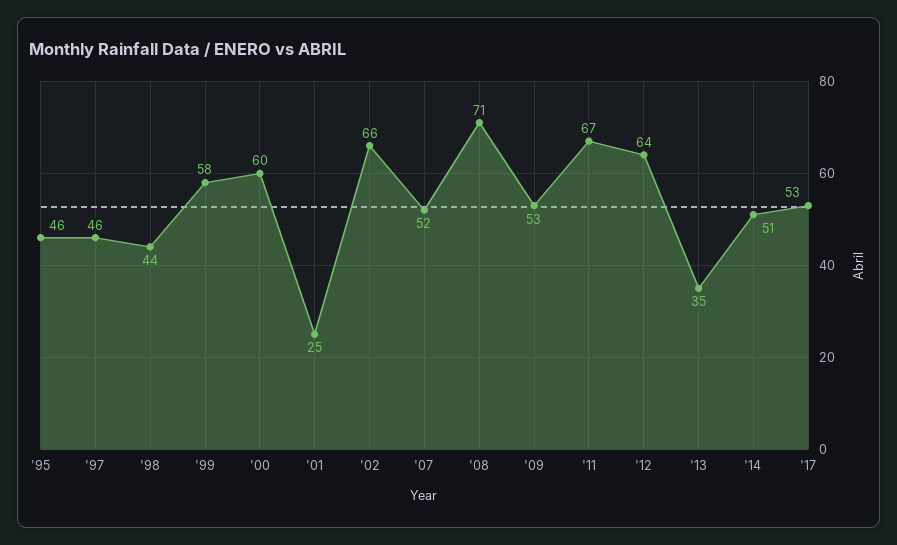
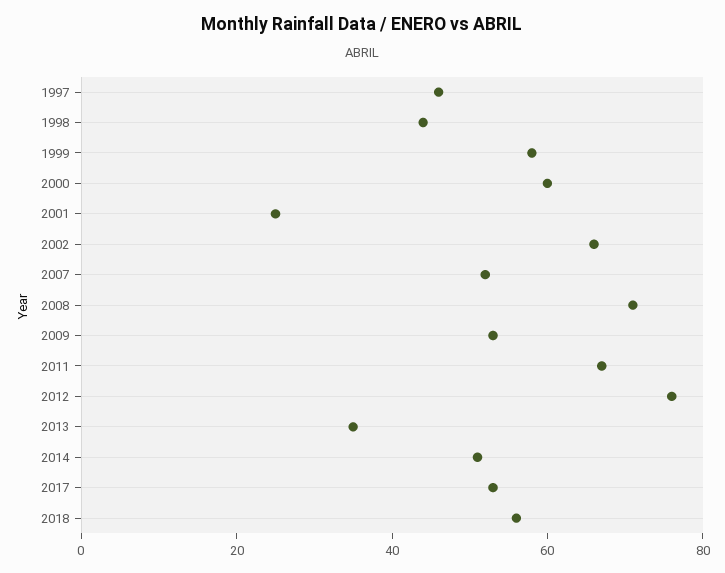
'95: 46 -> none
'12: 64 -> 75
2018: none -> 55

